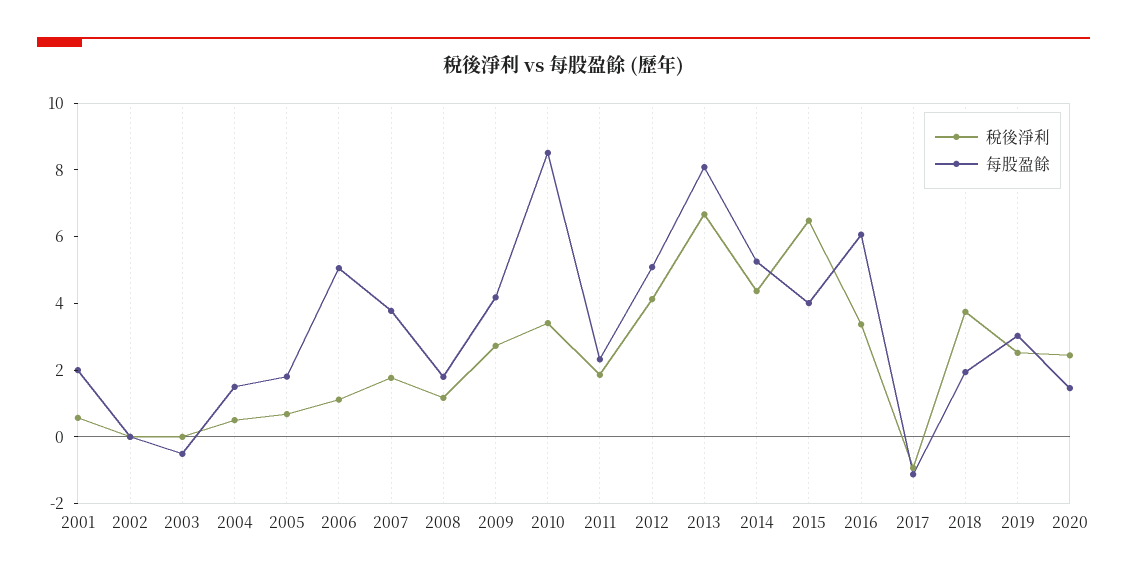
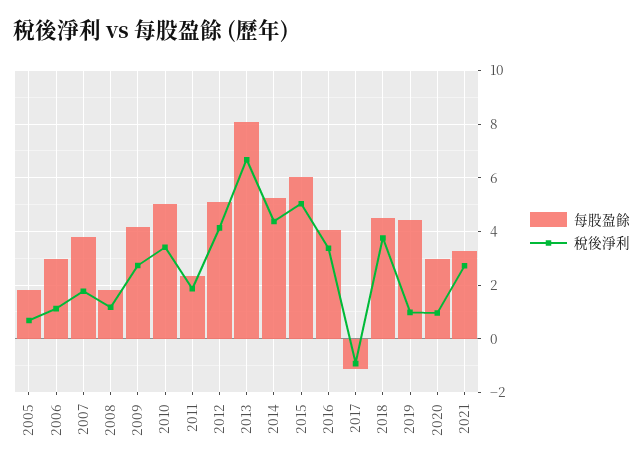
稅後淨利, 2001: 0.5 -> none
每股盈餘, 2001: 2 -> none
稅後淨利, 2002: 0 -> none
每股盈餘, 2002: 0 -> none
稅後淨利, 2003: 0 -> none
每股盈餘, 2003: -0.5 -> none
稅後淨利, 2004: 0.5 -> none
每股盈餘, 2004: 1.5 -> none
每股盈餘, 2006: 5 -> 3
每股盈餘, 2010: 8.5 -> 5
稅後淨利, 2015: 6.5 -> 5
每股盈餘, 2015: 4 -> 6
每股盈餘, 2016: 6 -> 4
每股盈餘, 2018: 2 -> 4.5
稅後淨利, 2019: 2.5 -> 1
每股盈餘, 2019: 3 -> 4.5
稅後淨利, 2020: 2.5 -> 1
每股盈餘, 2020: 1.5 -> 3
每股盈餘, 2021: none -> 3.25
稅後淨利, 2021: none -> 2.75

